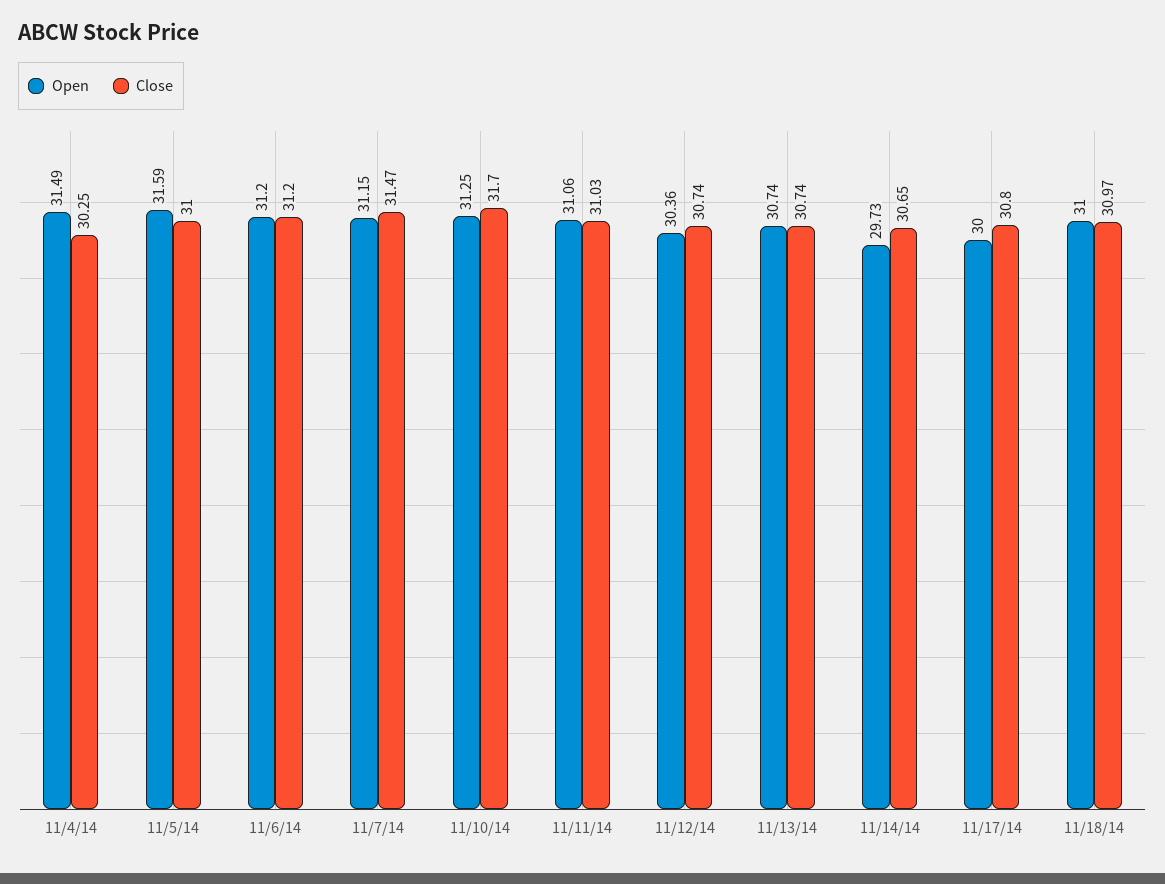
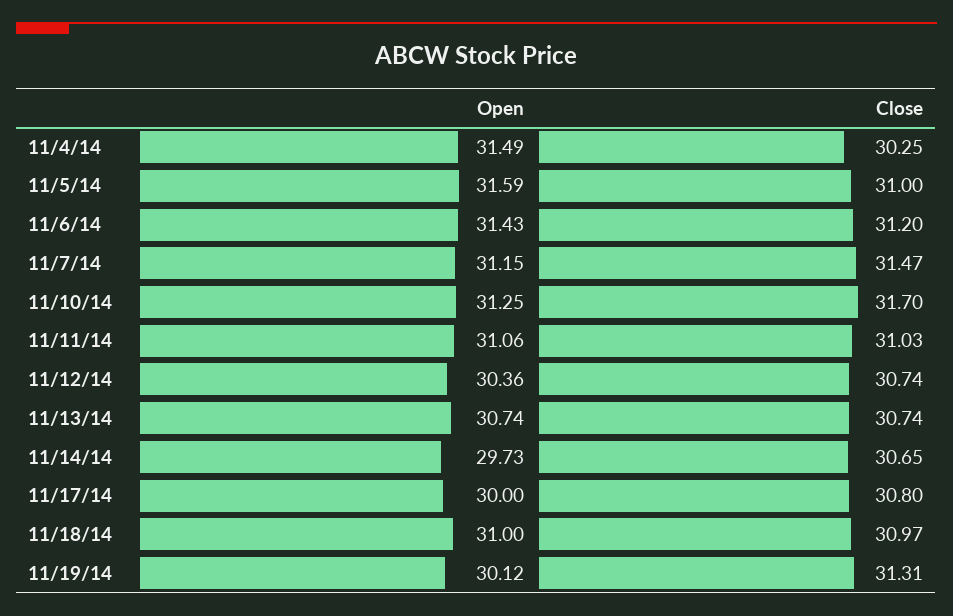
Open, 11/6/14: 31.2 -> 31.43
Open, 11/19/14: none -> 30.12
Close, 11/19/14: none -> 31.31

